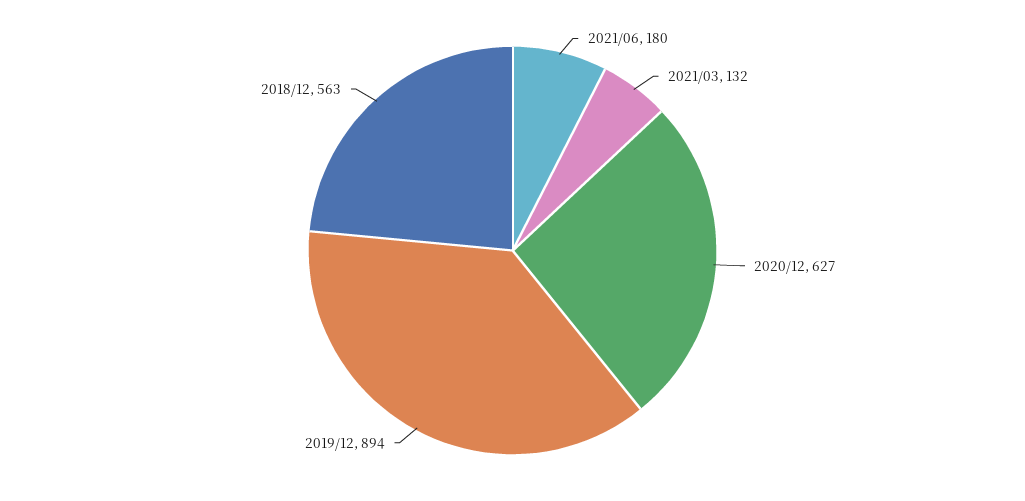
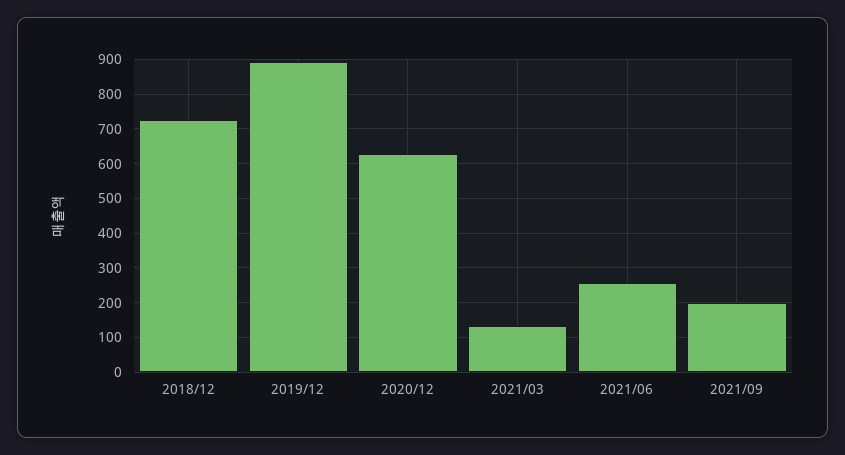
2021/06: 180 -> 260
2018/12: 563 -> 720
2021/09: none -> 200

